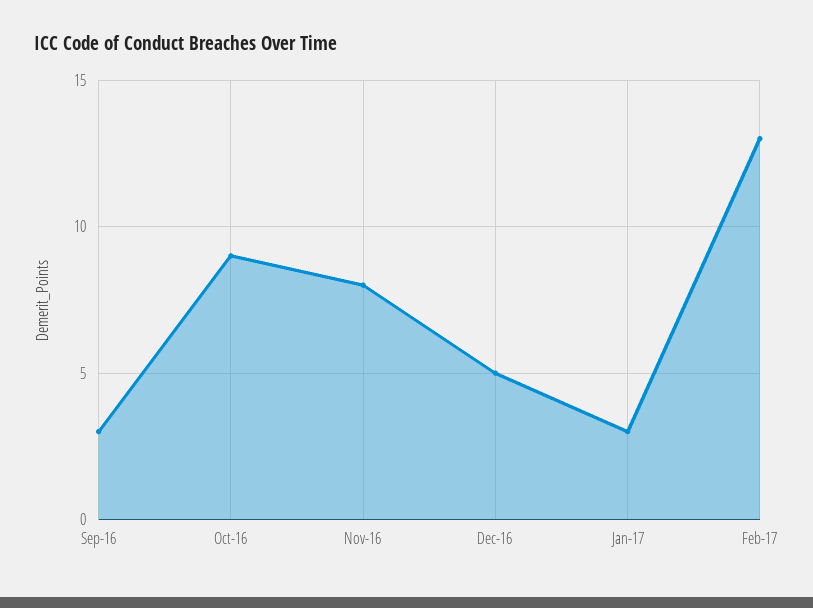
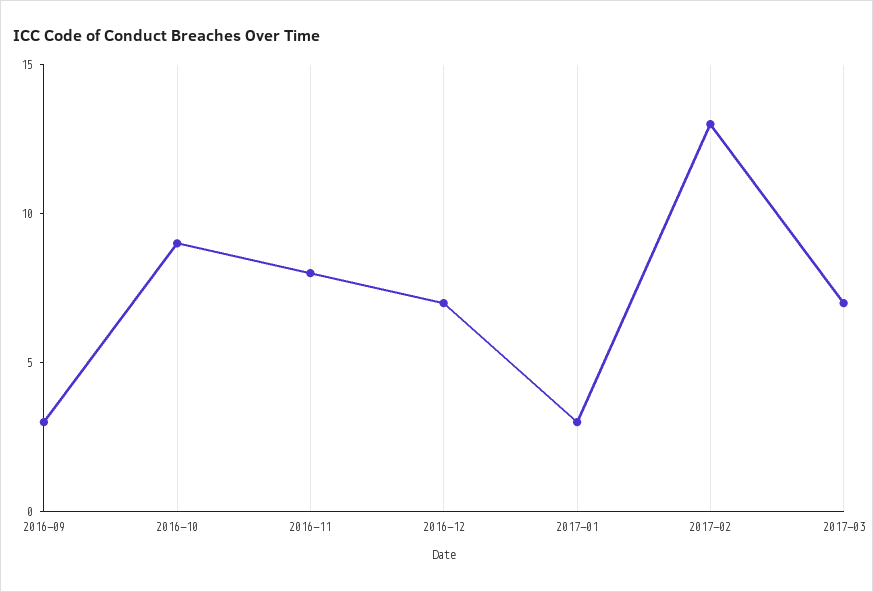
Dec-16: 5 -> 7
2017-03: none -> 7

